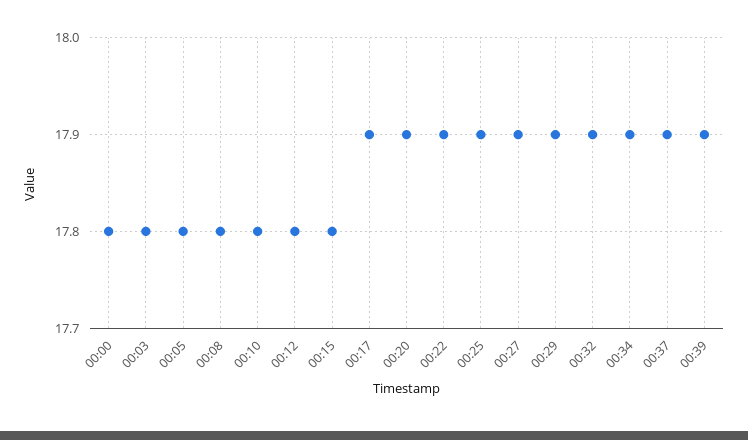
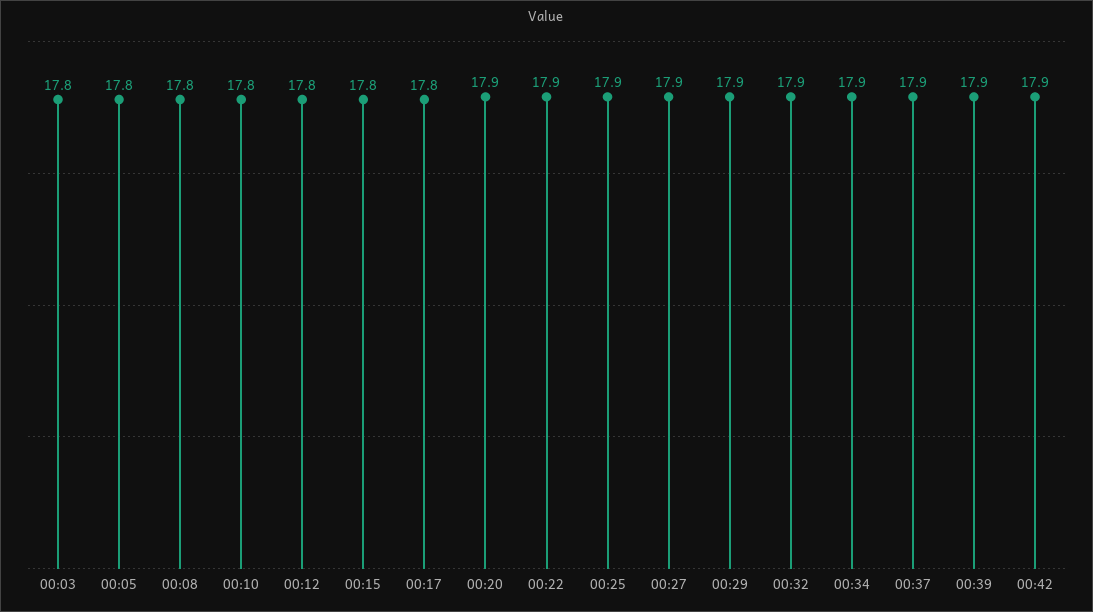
00:00: 17.8 -> none
00:17: 17.9 -> 17.8
00:42: none -> 17.9

